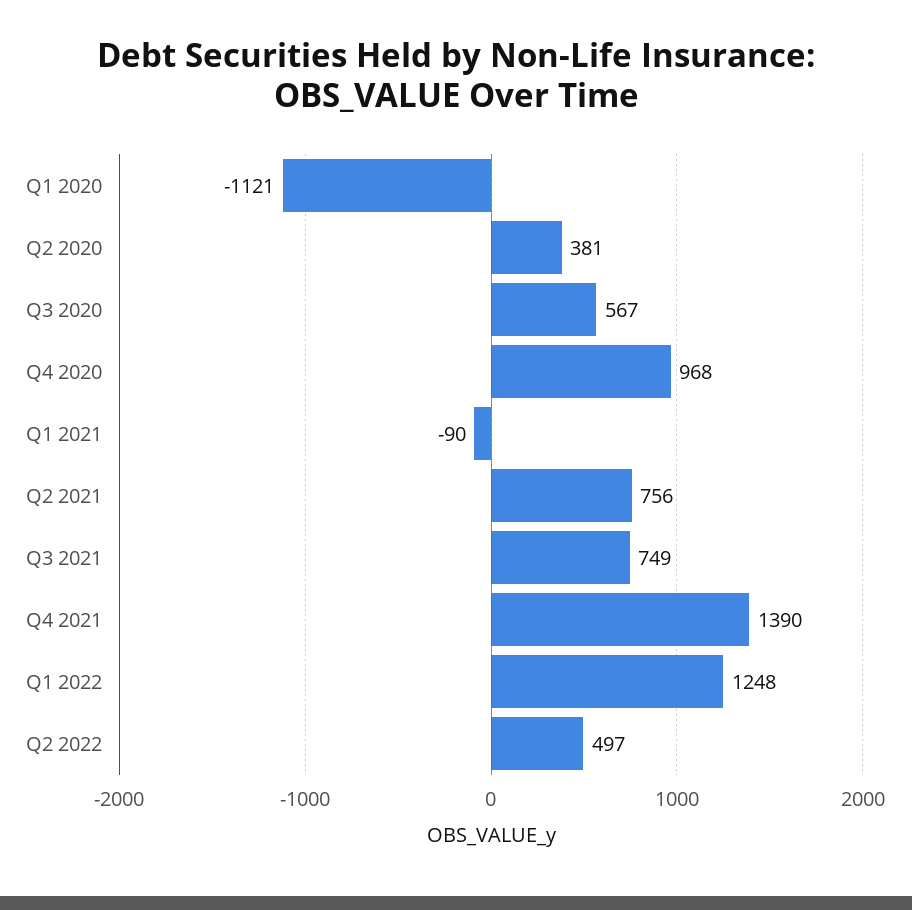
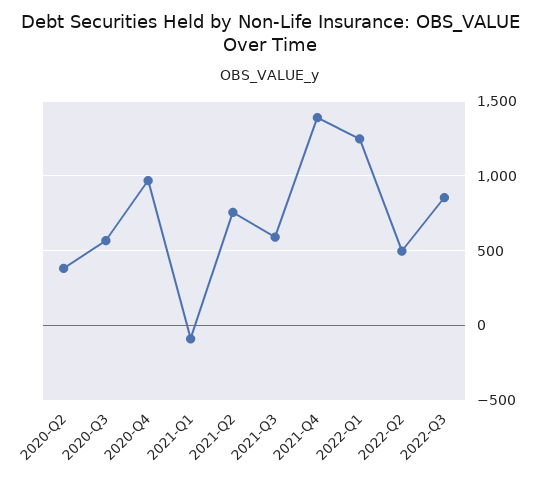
Q1 2020: -1121 -> none
Q3 2021: 749 -> 600
2022-Q3: none -> 850

